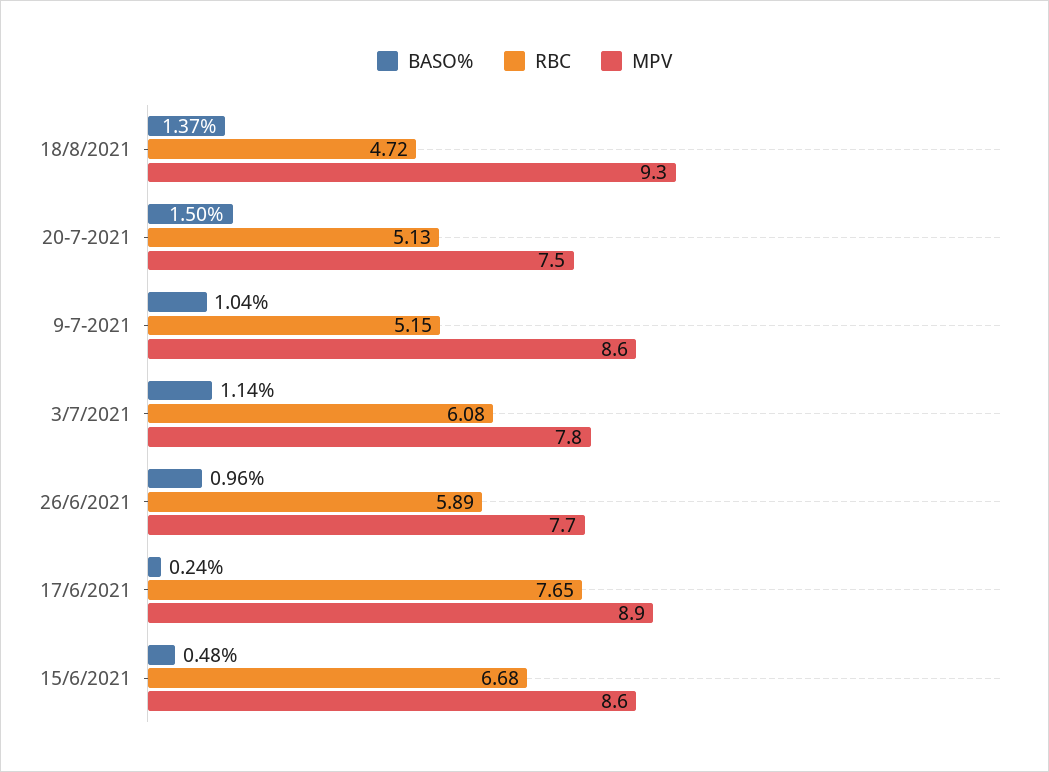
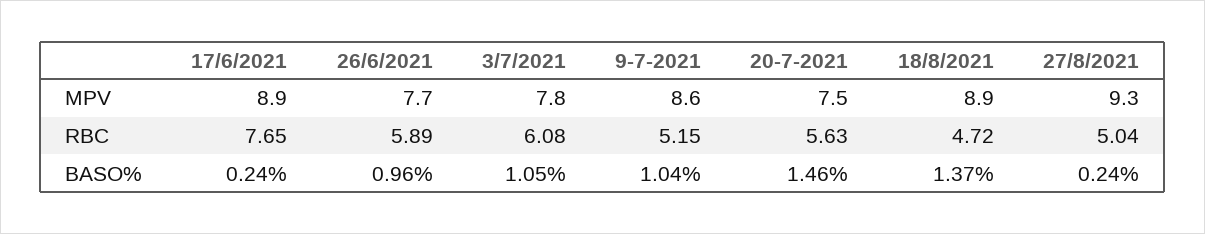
MPV, 18/8/2021: 9.3 -> 8.9
BASO%, 20-7-2021: 1.5 -> 1.46
RBC, 20-7-2021: 5.13 -> 5.63
BASO%, 3/7/2021: 1.14 -> 1.05
BASO%, 15/6/2021: 0.48 -> none
RBC, 15/6/2021: 6.68 -> none
MPV, 15/6/2021: 8.6 -> none
MPV, 27/8/2021: none -> 9.3
RBC, 27/8/2021: none -> 5.04
BASO%, 27/8/2021: none -> 0.24

